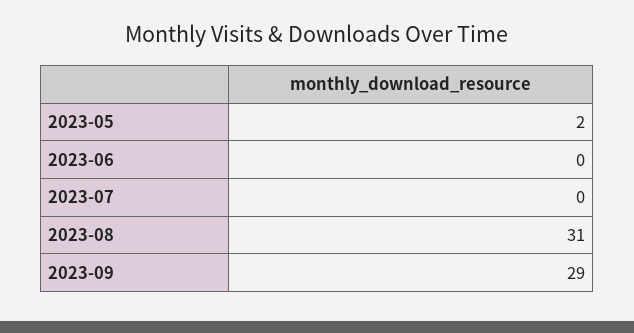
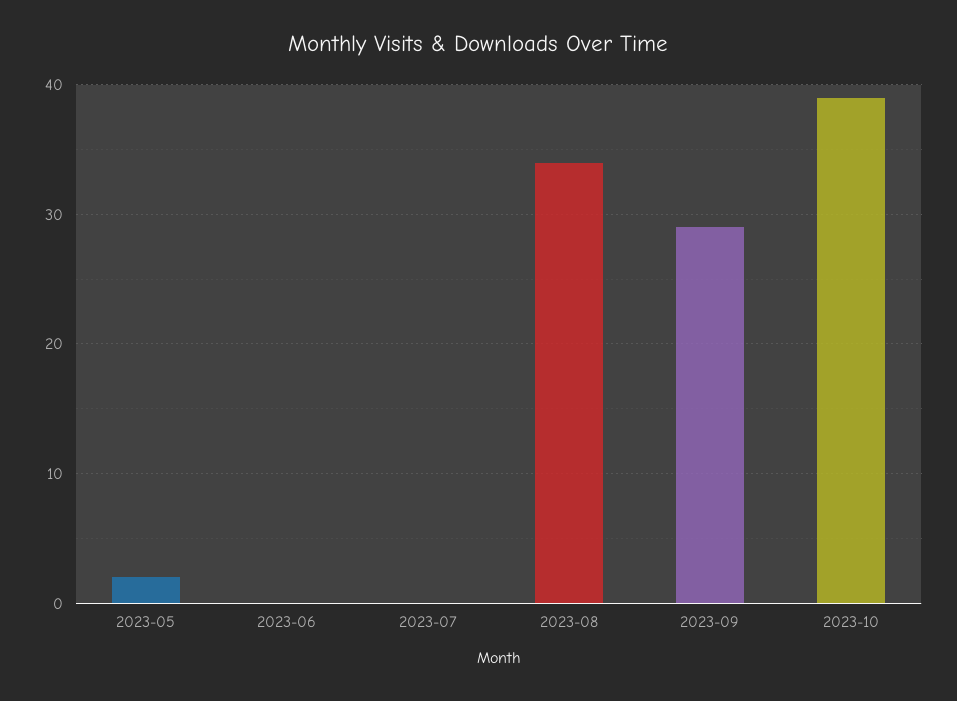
2023-08: 31 -> 34
2023-10: none -> 39

